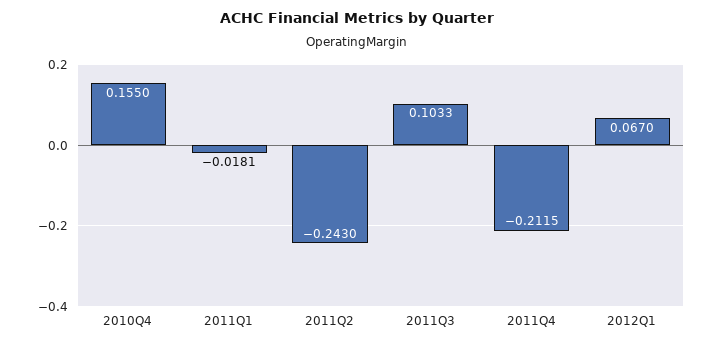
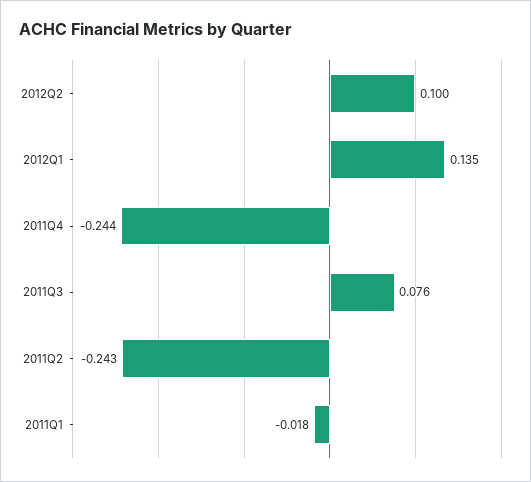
2010Q4: 0.155 -> none
2011Q3: 0.1033 -> 0.076
2011Q4: -0.2115 -> -0.244
2012Q1: 0.067 -> 0.135
2012Q2: none -> 0.1

